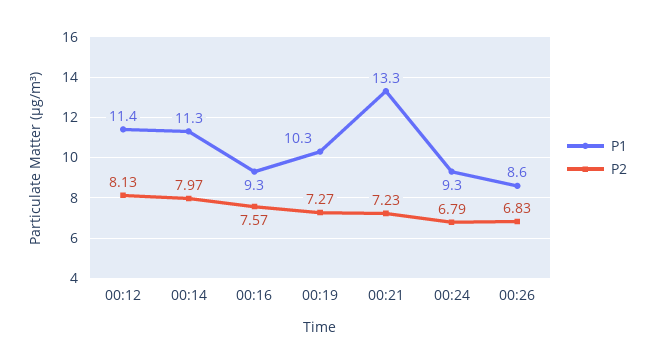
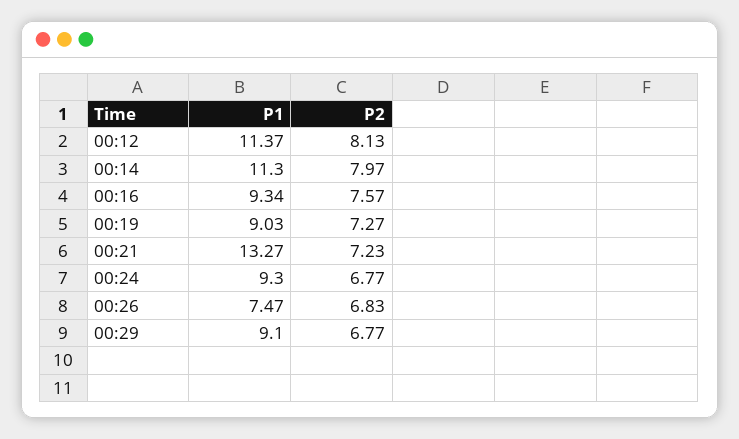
P1, 00:19: 10.3 -> 9.03
P2, 00:24: 6.79 -> 6.77
P1, 00:26: 8.6 -> 7.47
P1, 00:29: none -> 9.1
P2, 00:29: none -> 6.77

